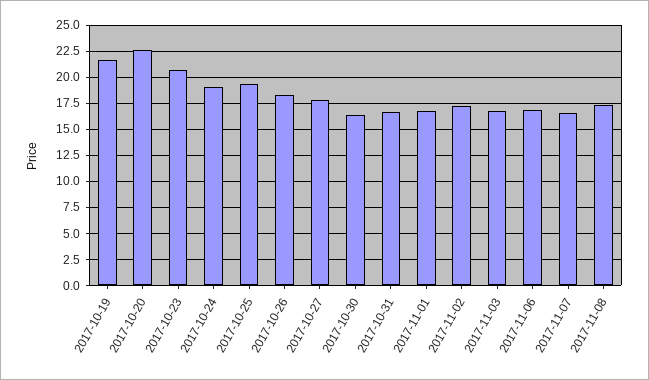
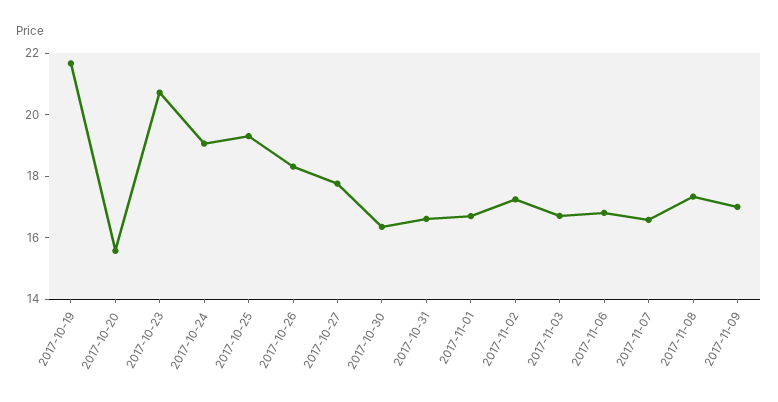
2017-10-20: 22.5 -> 15.5
2017-11-09: none -> 17

